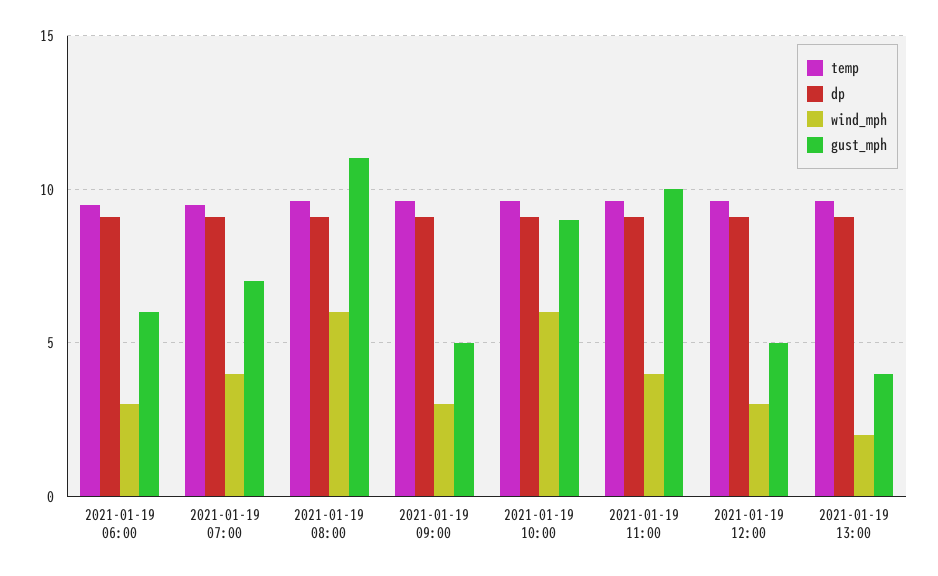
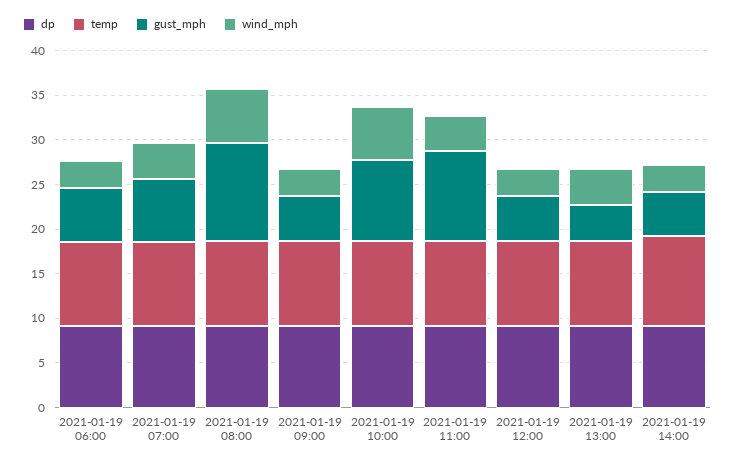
wind_mph, 2021-01-19 13:00: 2 -> 4
dp, 2021-01-19 14:00: none -> 9
temp, 2021-01-19 14:00: none -> 10
gust_mph, 2021-01-19 14:00: none -> 5
wind_mph, 2021-01-19 14:00: none -> 3

